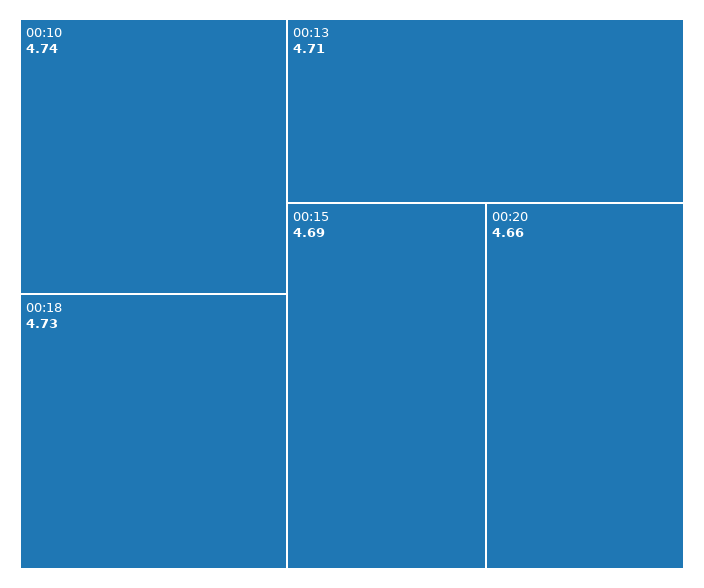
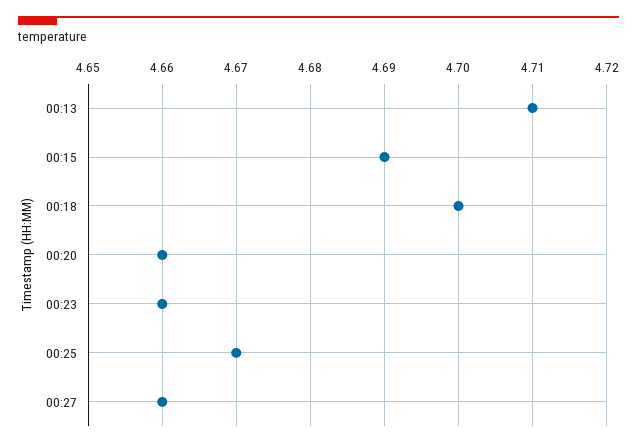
00:10: 4.74 -> none
00:18: 4.73 -> 4.7
00:23: none -> 4.66
00:25: none -> 4.67
00:27: none -> 4.66

